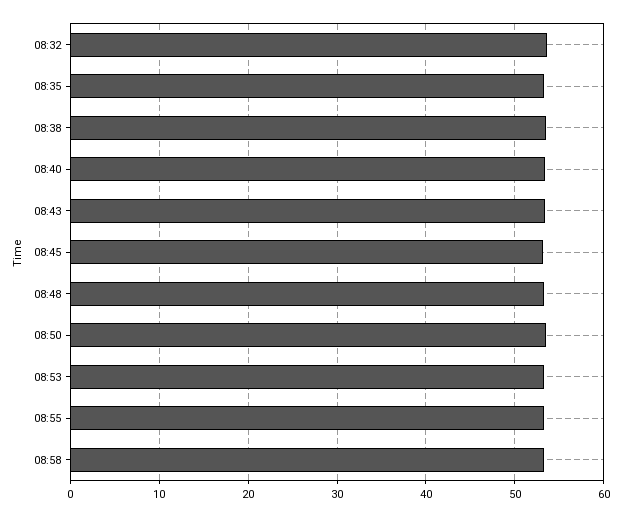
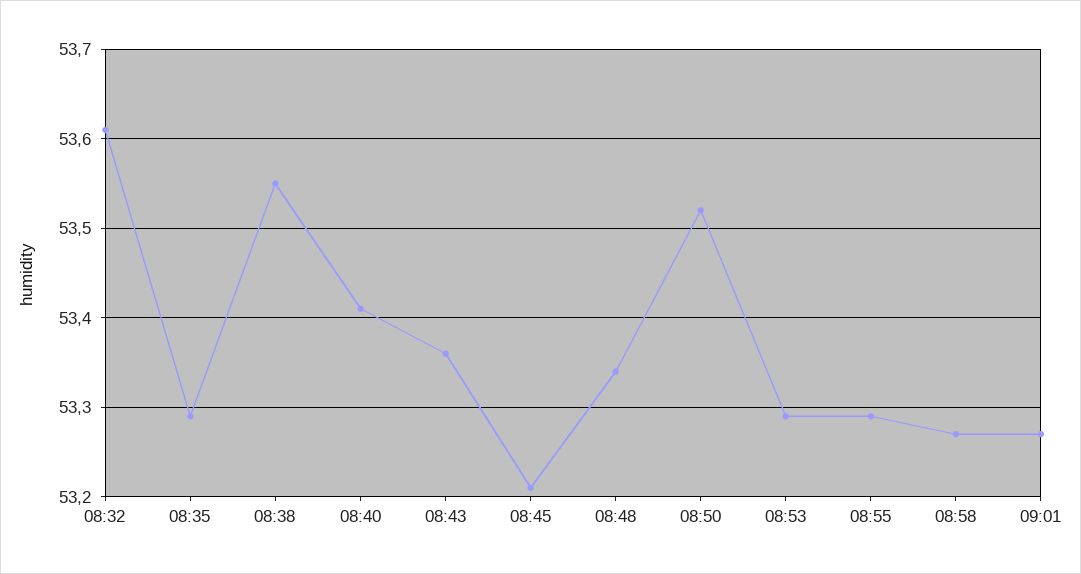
09:01: none -> 53.27

